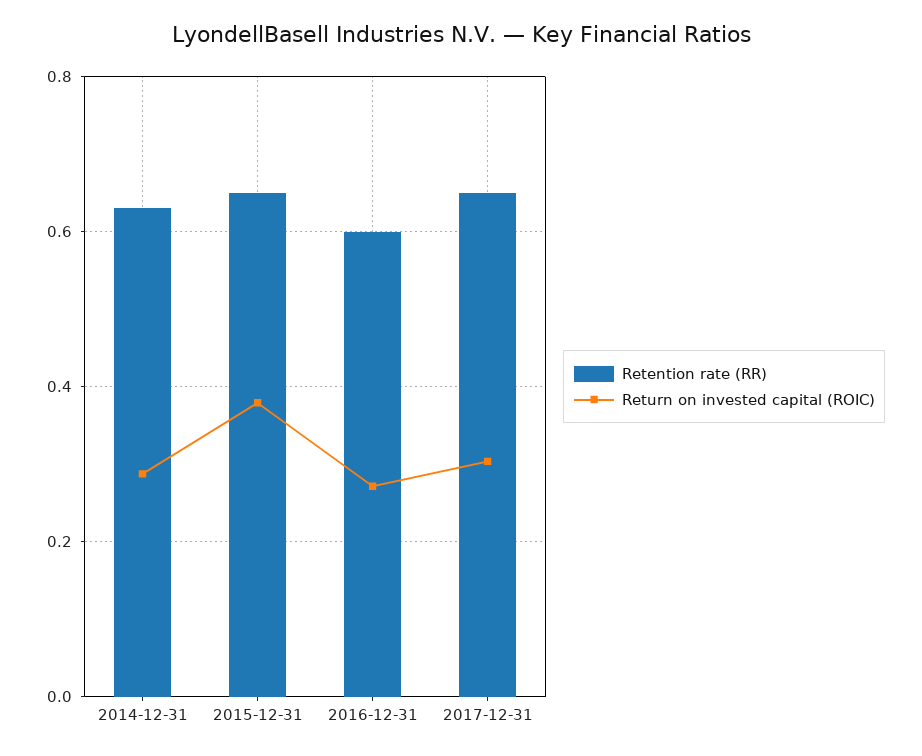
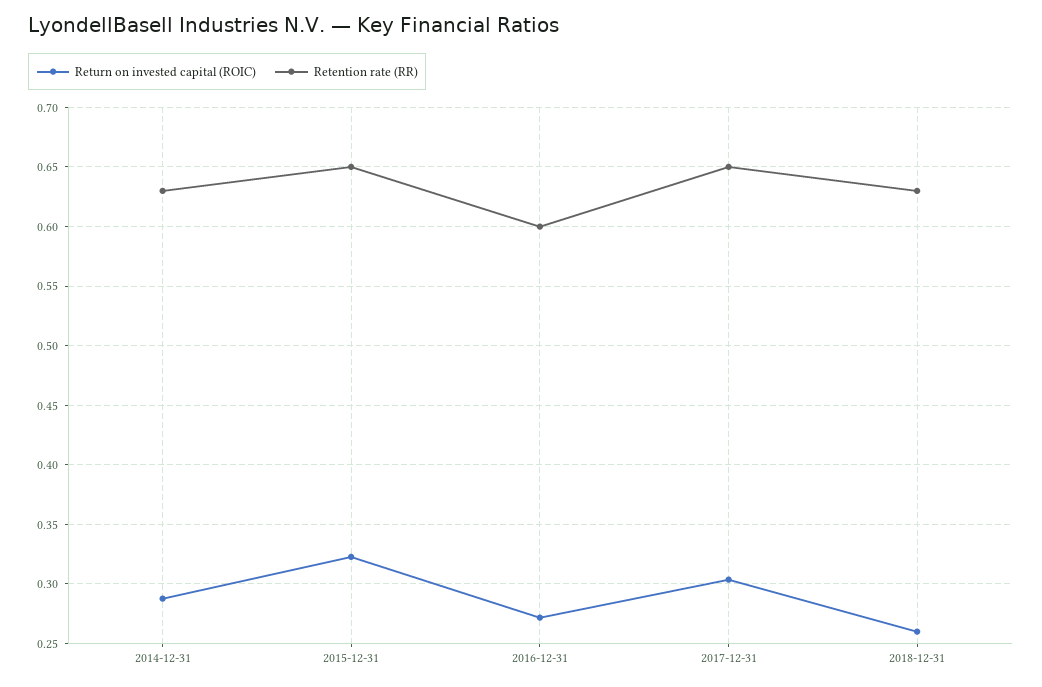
Return on invested capital (ROIC), 2015-12-31: 0.38 -> 0.32
Return on invested capital (ROIC), 2018-12-31: none -> 0.26
Retention rate (RR), 2018-12-31: none -> 0.63

